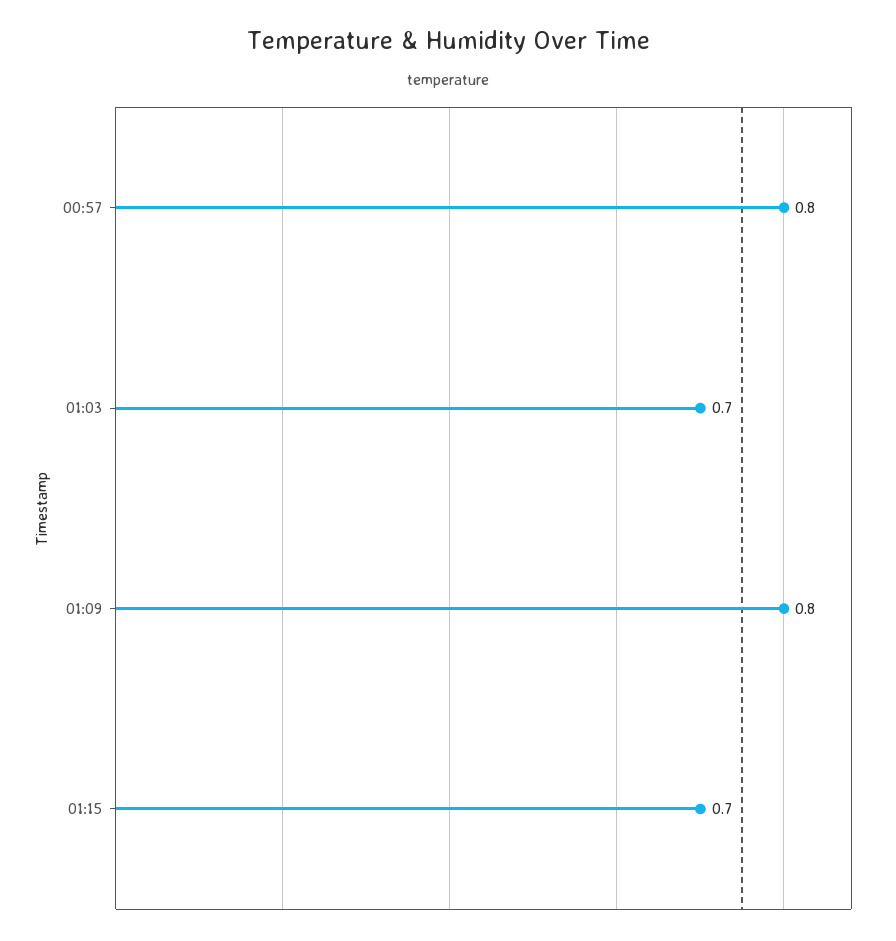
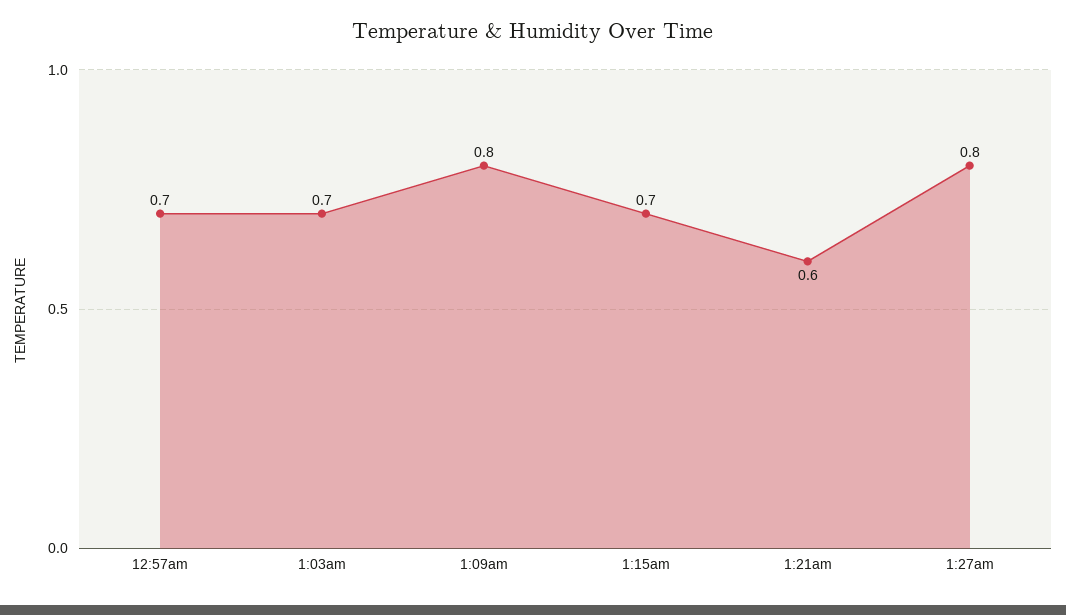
00:57: 0.8 -> 0.7
1:21am: none -> 0.6
1:27am: none -> 0.8

